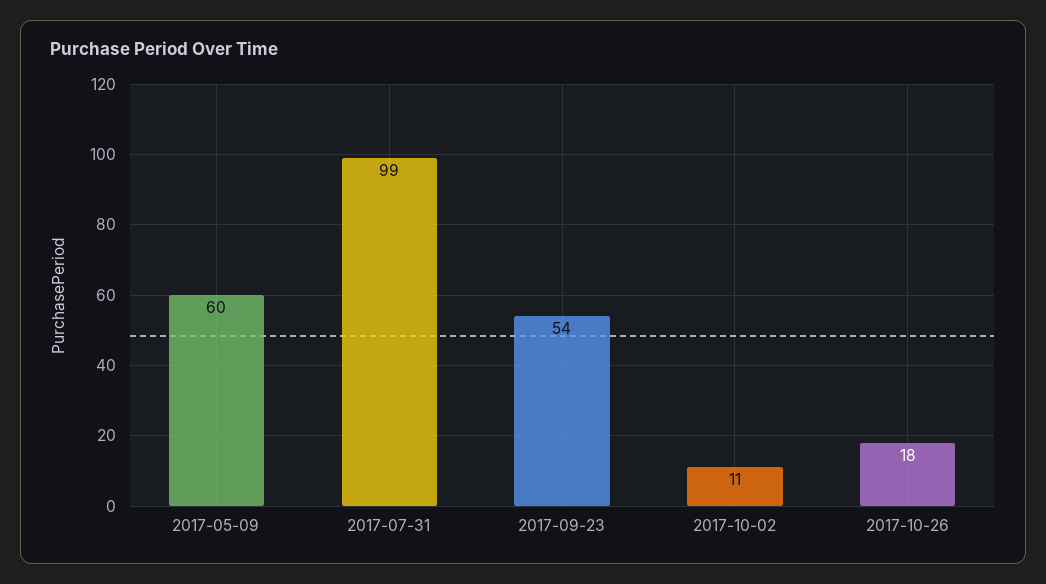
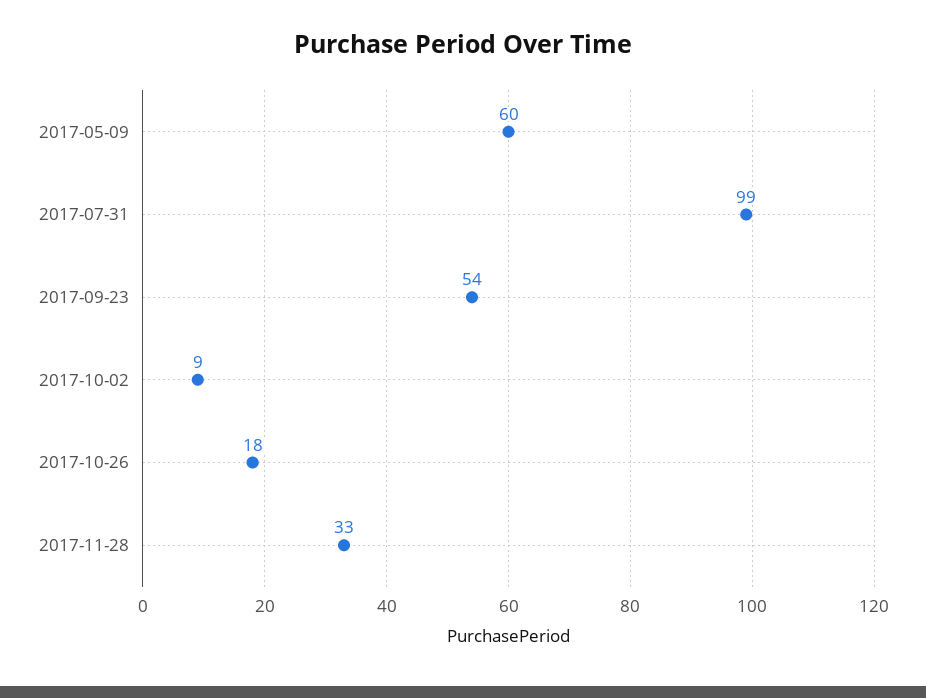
2017-10-02: 11 -> 9
2017-11-28: none -> 33

